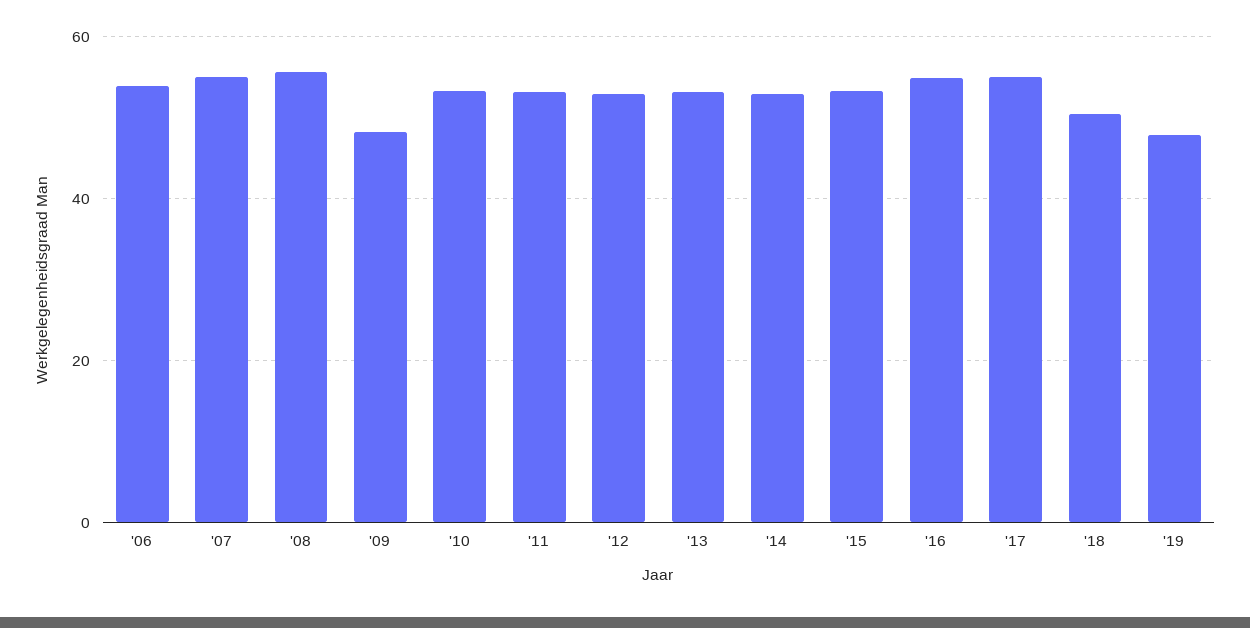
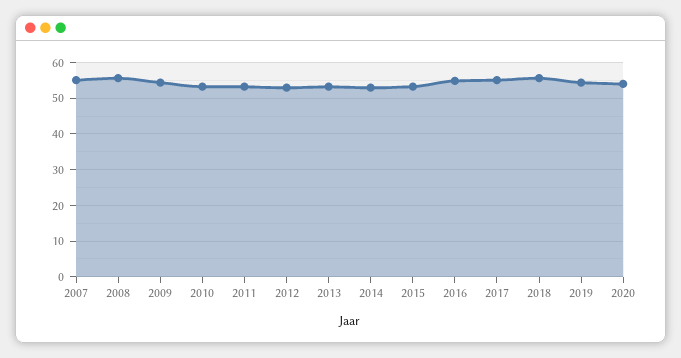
'06: 54 -> none
'09: 48 -> 54
'18: 50 -> 56
'19: 48 -> 54
2020: none -> 54

